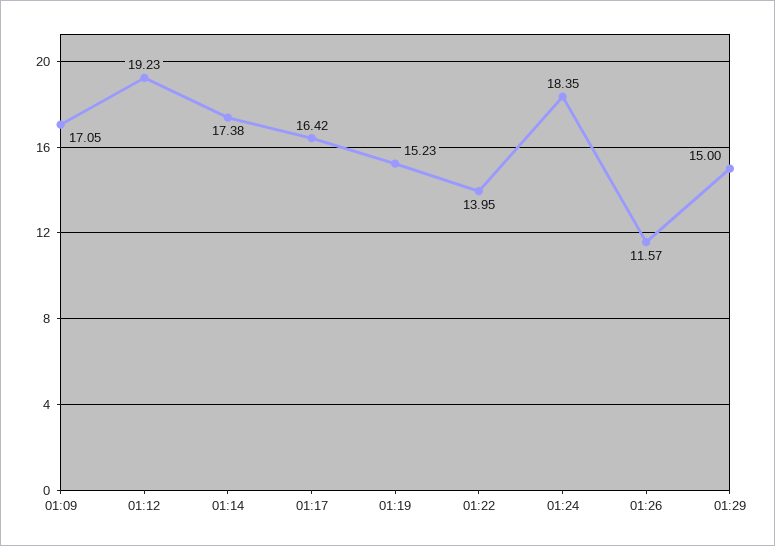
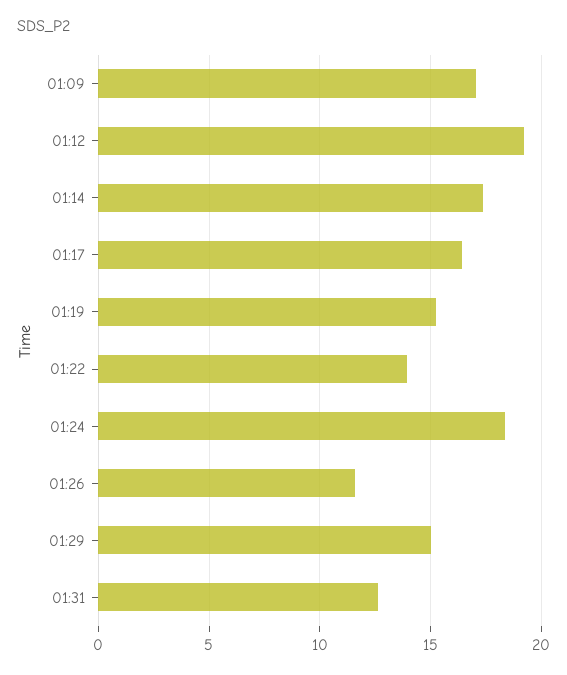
01:31: none -> 12.5

